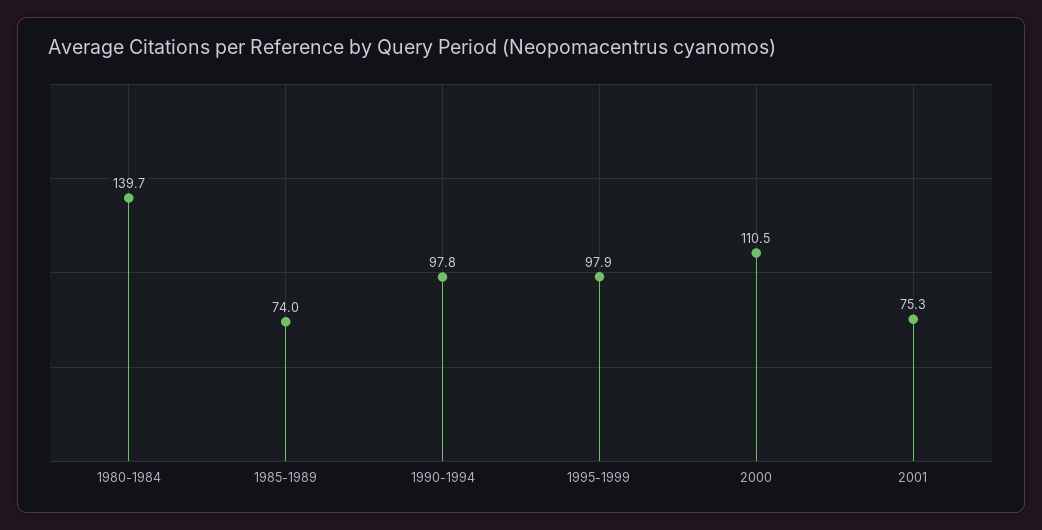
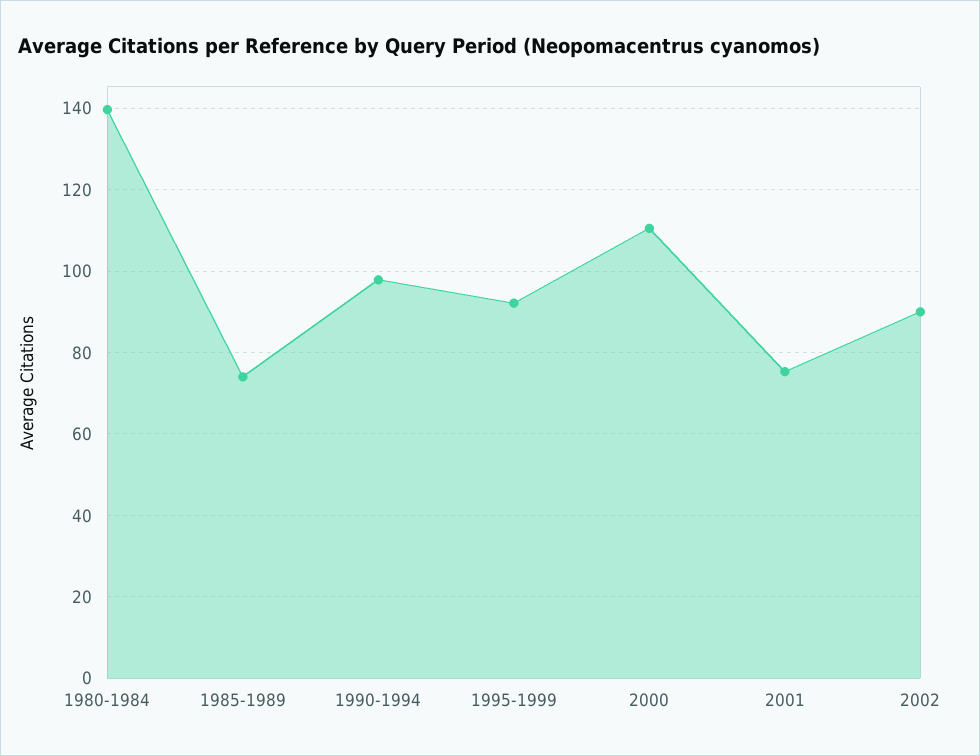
1995-1999: 97.9 -> 92
2002: none -> 90

